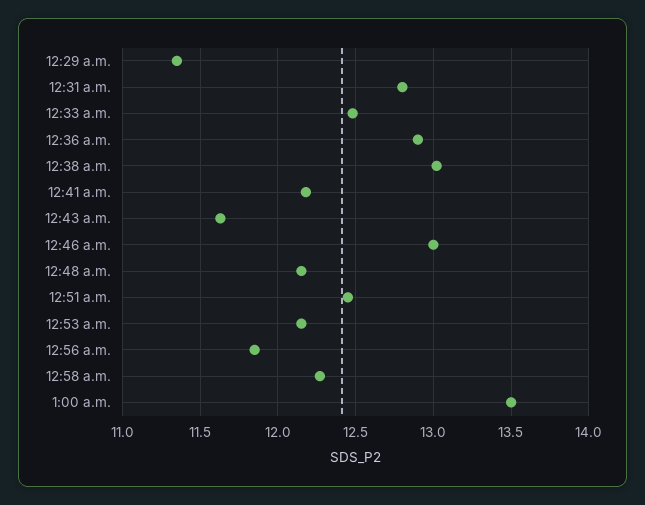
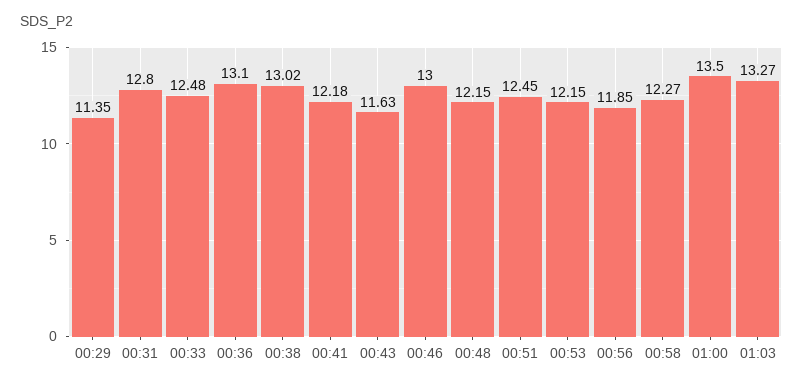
12:36 a.m.: 12.9 -> 13.1
01:03: none -> 13.27

